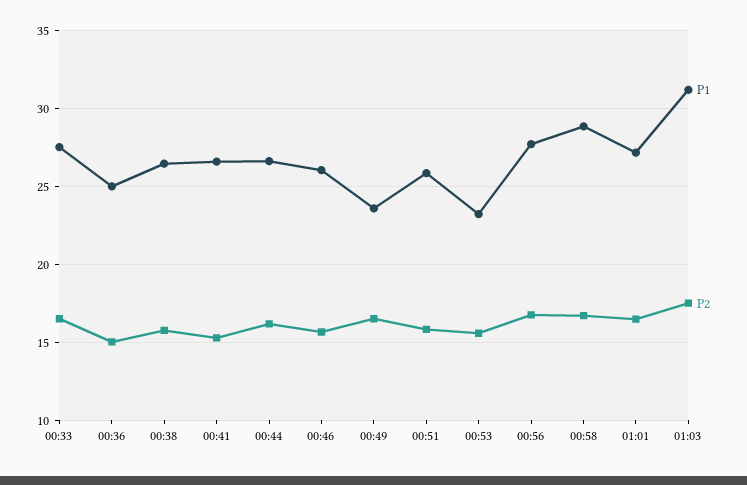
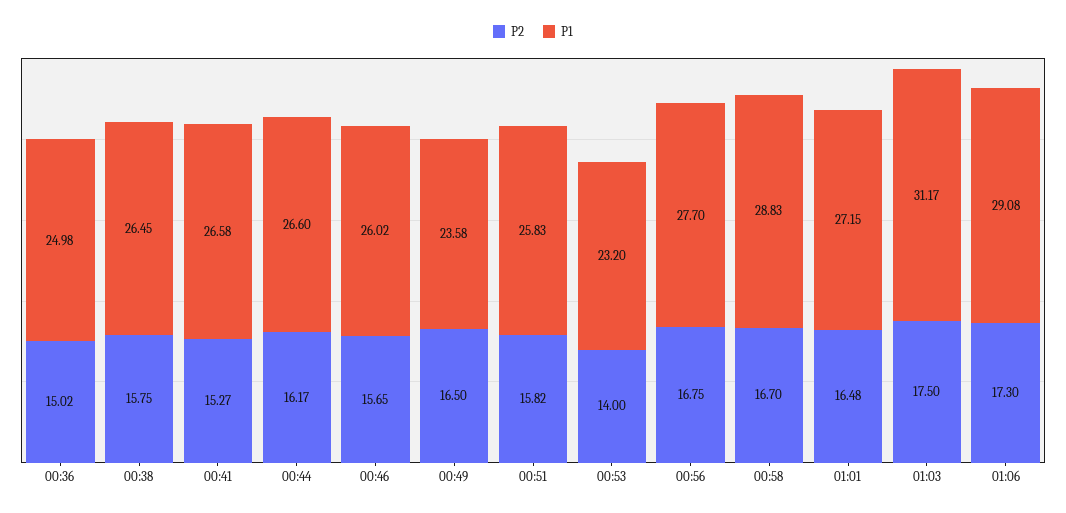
P1, 00:33: 27.5 -> none
P2, 00:33: 16.5 -> none
P2, 00:53: 15.5 -> 14
P2, 01:06: none -> 17.3
P1, 01:06: none -> 29.08

